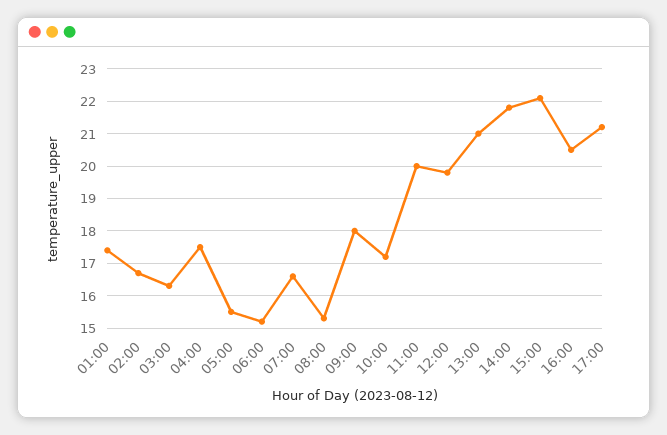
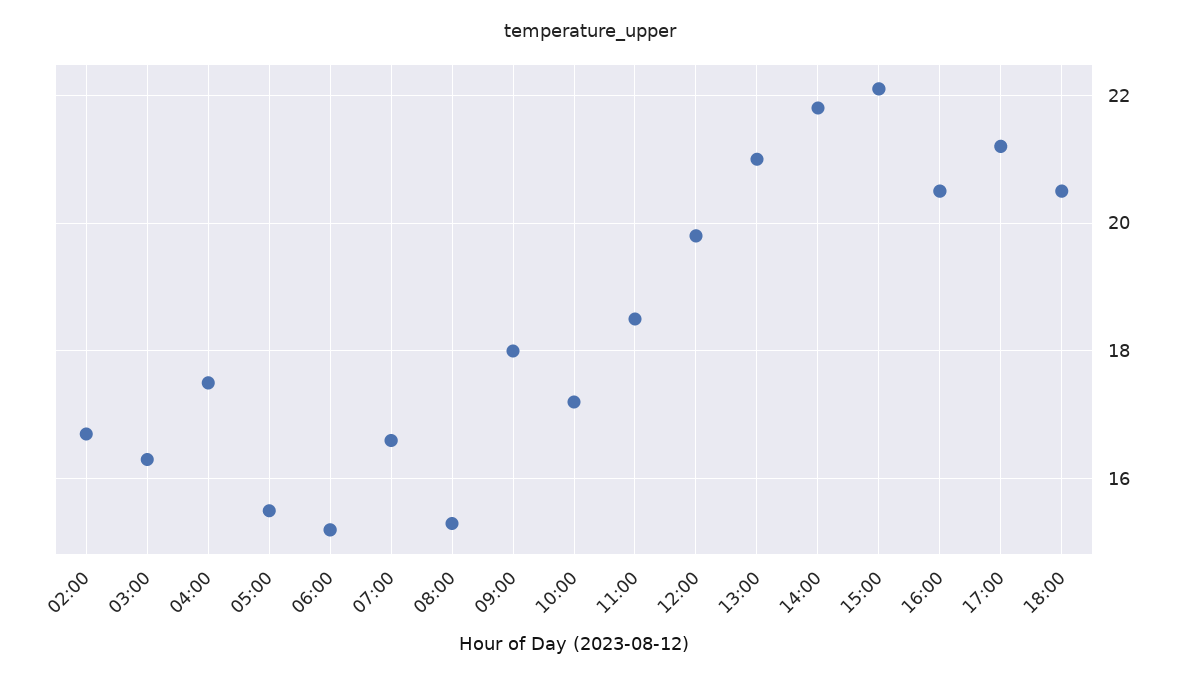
01:00: 17.5 -> none
11:00: 20 -> 18.5
18:00: none -> 20.5

